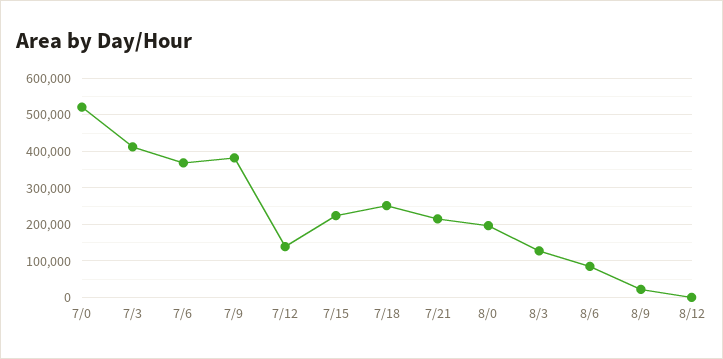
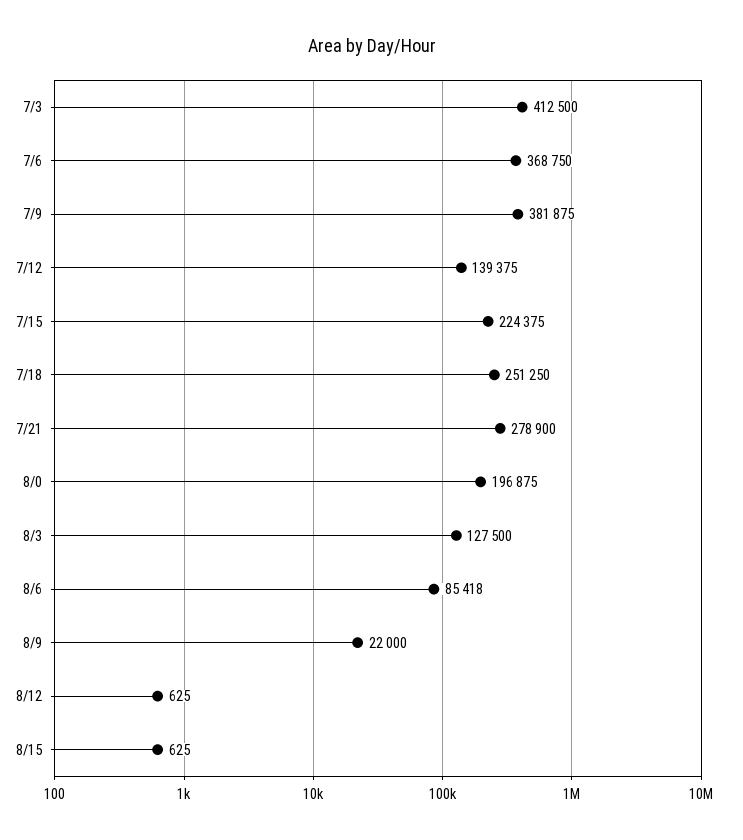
7/0: 520000 -> none
7/21: 220000 -> 278900
8/15: none -> 625

